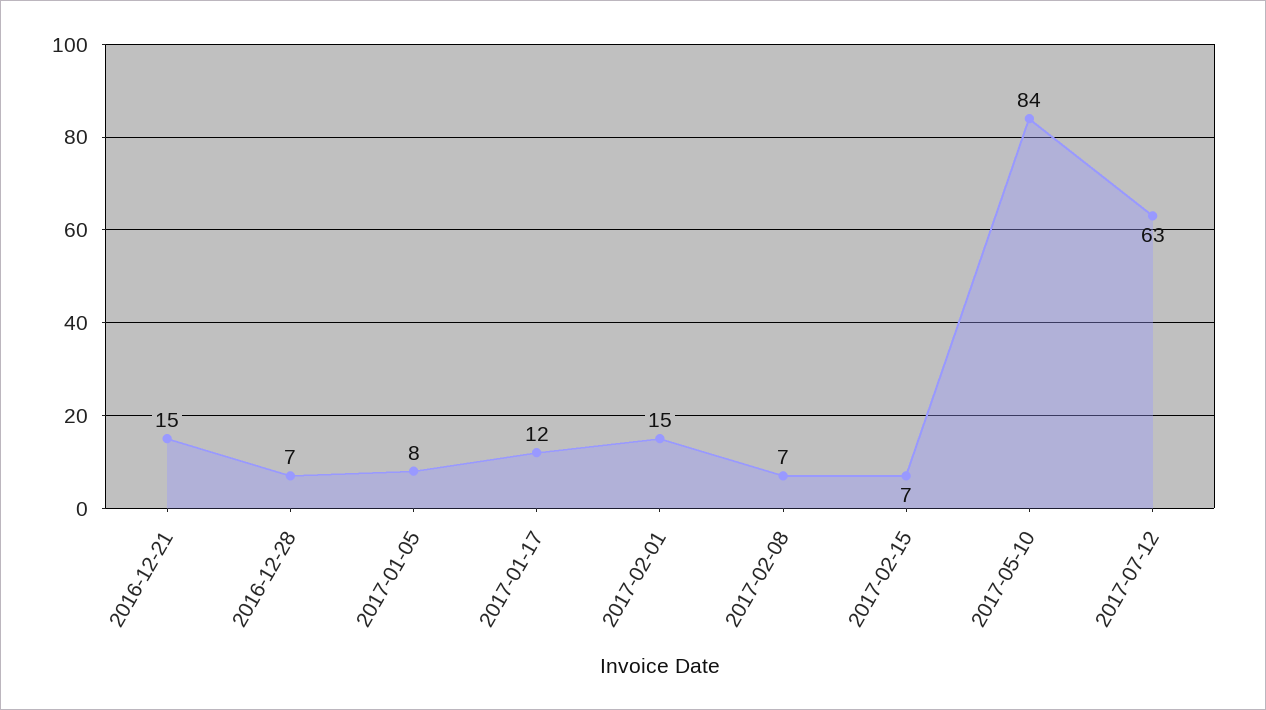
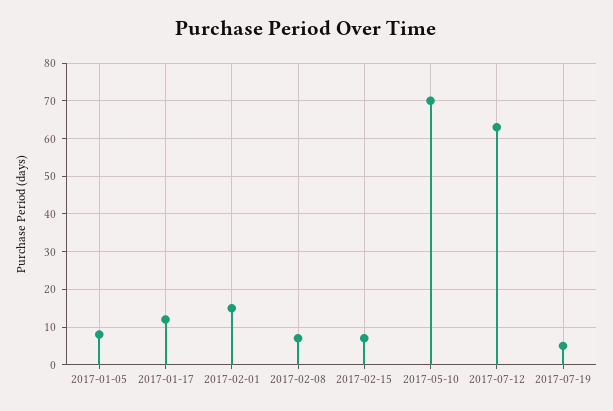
2016-12-21: 15 -> none
2016-12-28: 7 -> none
2017-05-10: 84 -> 70
2017-07-19: none -> 5

